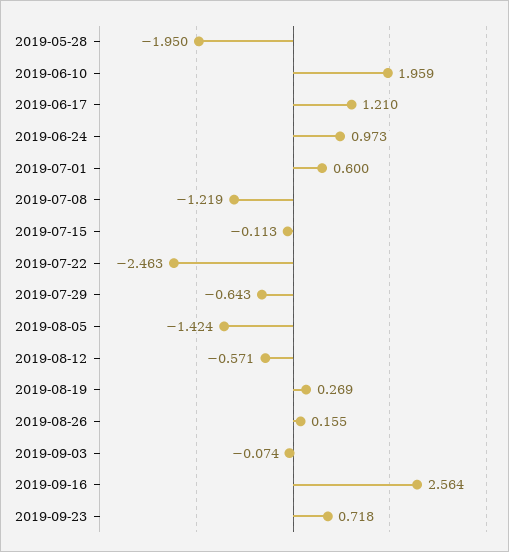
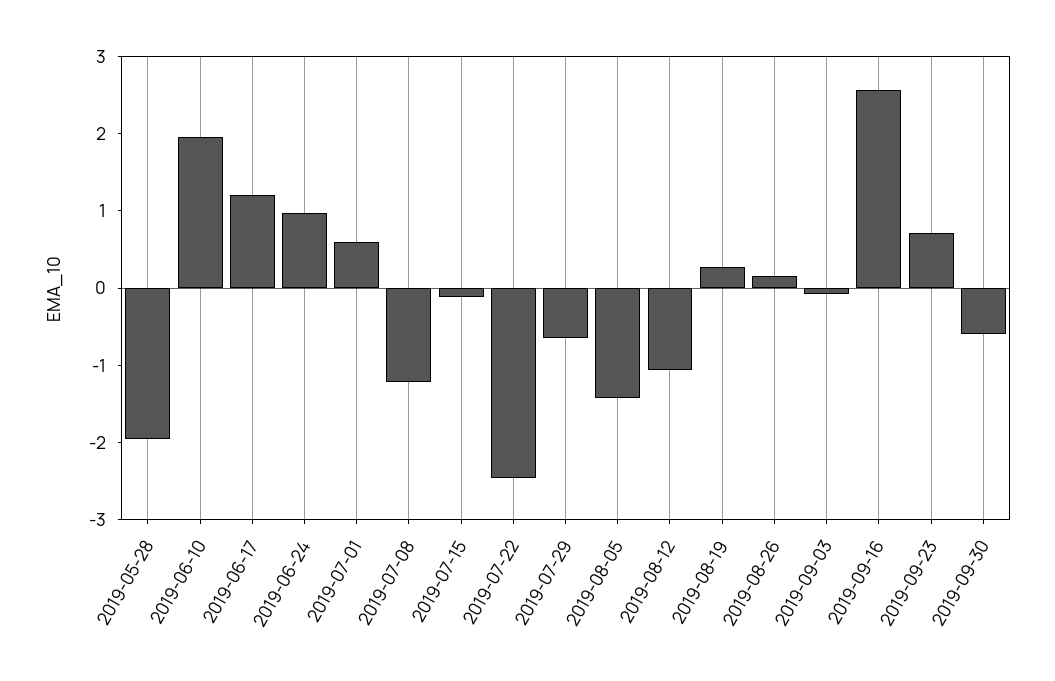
2019-08-12: -0.571 -> -1
2019-09-30: none -> -0.6

